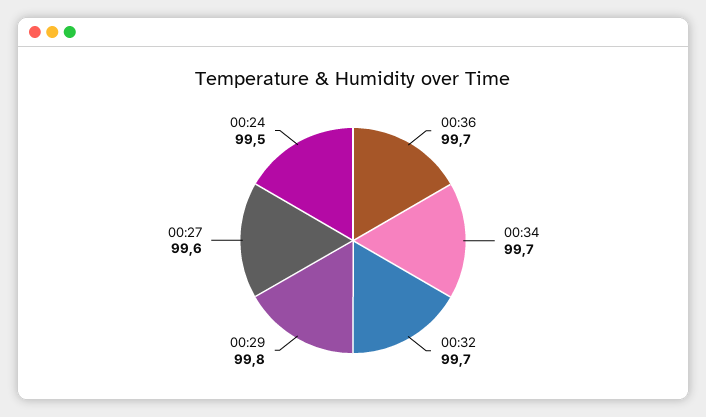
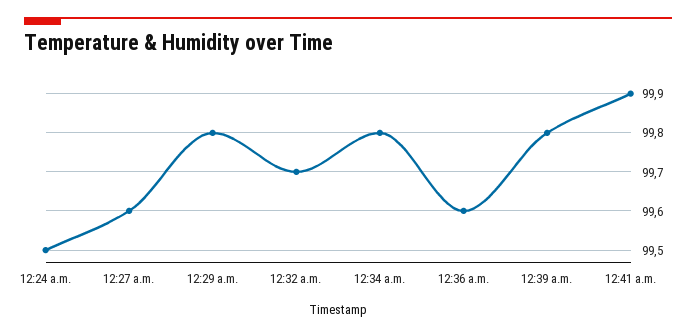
00:36: 99.7 -> 99.6
00:34: 99.7 -> 99.8
12:39 a.m.: none -> 99.8
12:41 a.m.: none -> 99.9

